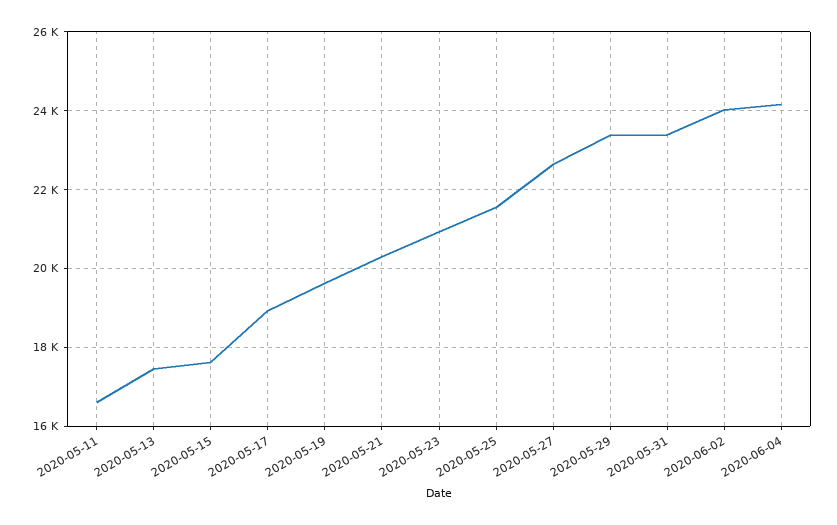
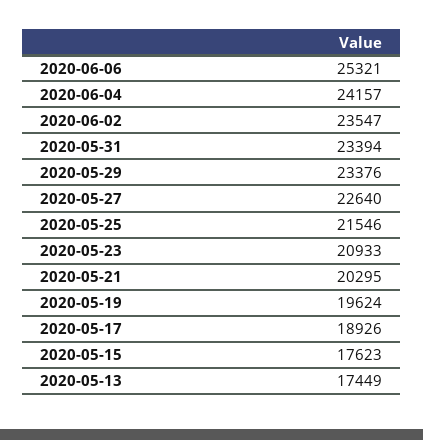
2020-05-11: 16600 -> none
2020-06-02: 24000 -> 23547
2020-06-06: none -> 25321

